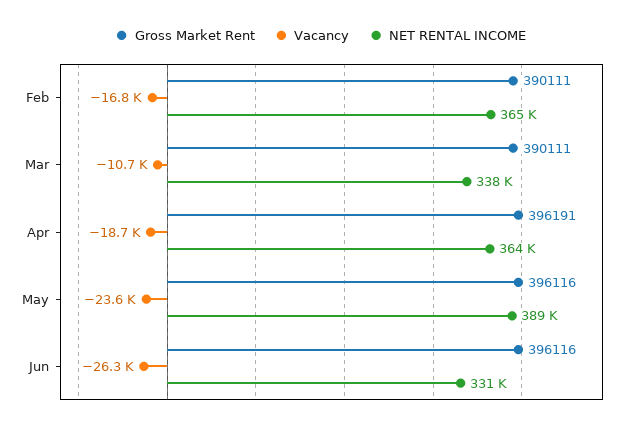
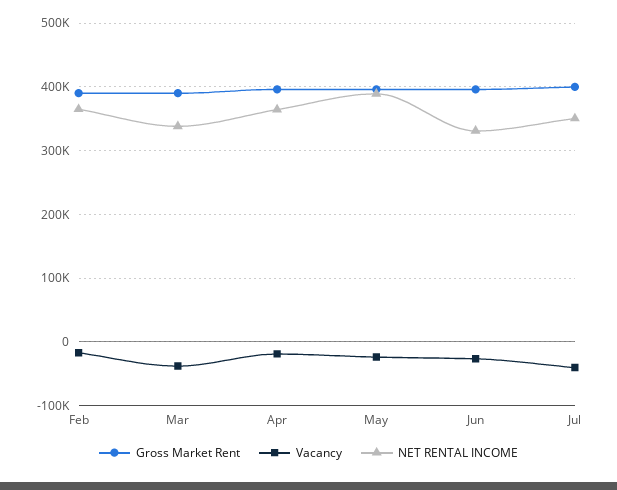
Vacancy, Mar: -10700 -> -40000
Gross Market Rent, Jul: none -> 400000
Vacancy, Jul: none -> -40000
NET RENTAL INCOME, Jul: none -> 350000

